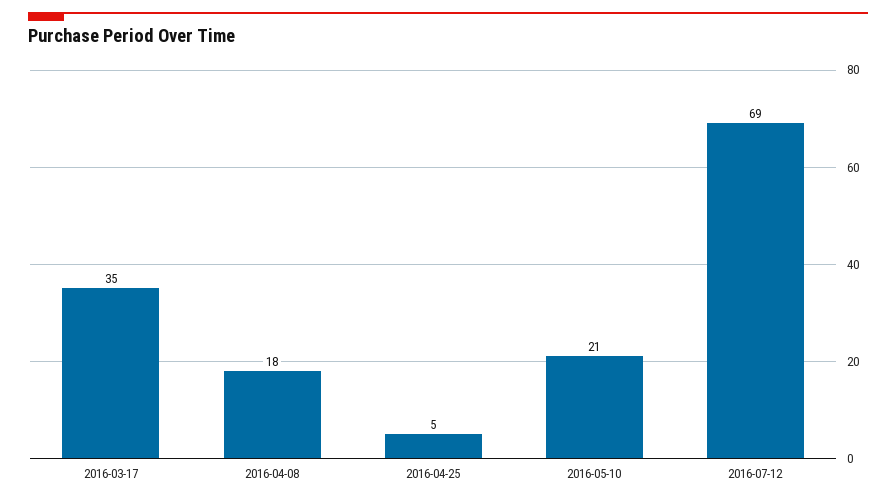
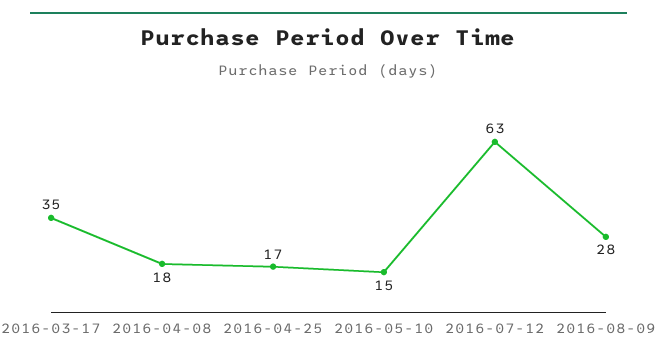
2016-04-25: 5 -> 17
2016-05-10: 21 -> 15
2016-07-12: 69 -> 63
2016-08-09: none -> 28

